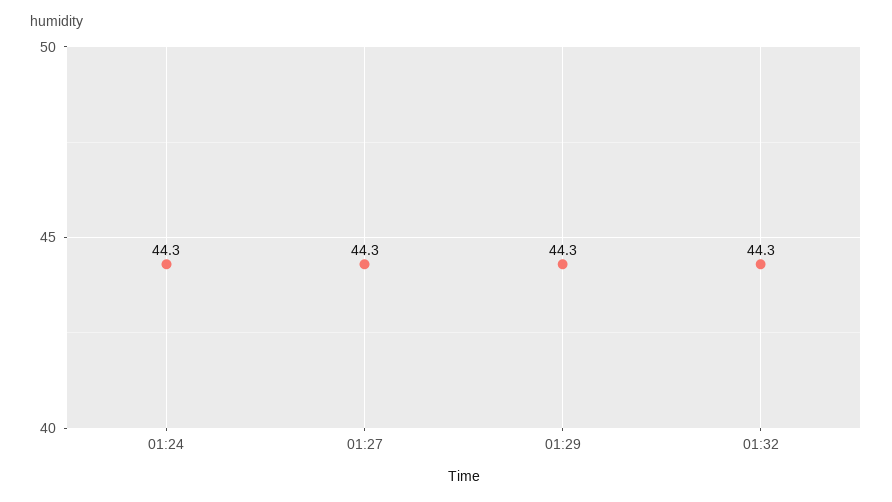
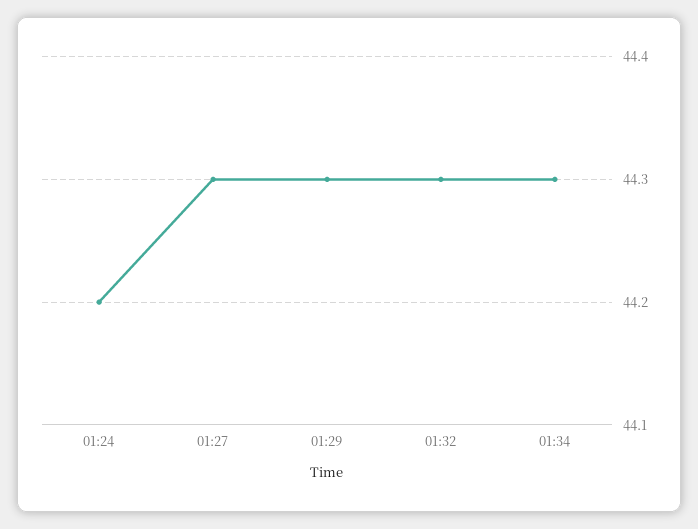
01:24: 44.3 -> 44.2
01:34: none -> 44.3

